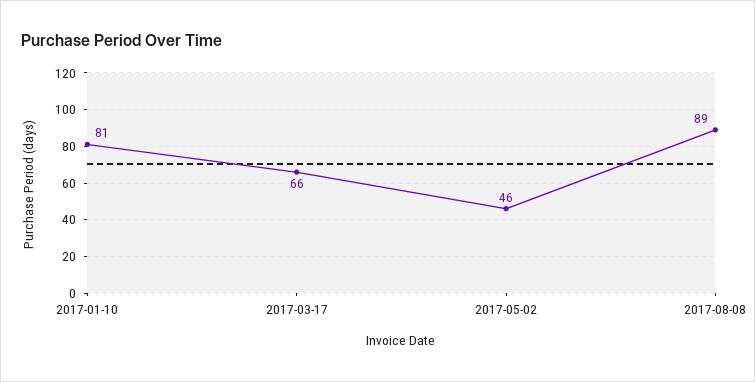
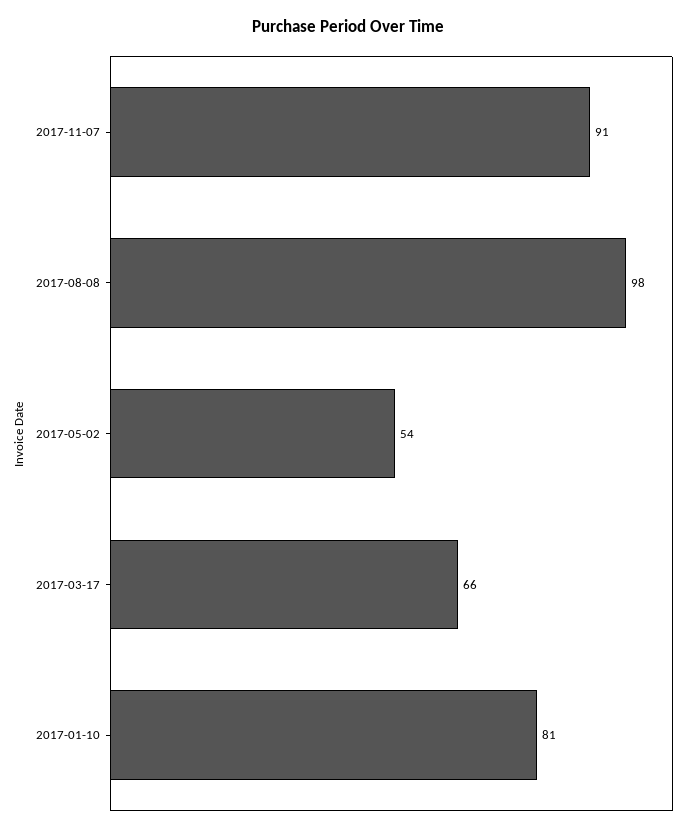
2017-05-02: 46 -> 54
2017-08-08: 89 -> 98
2017-11-07: none -> 91

